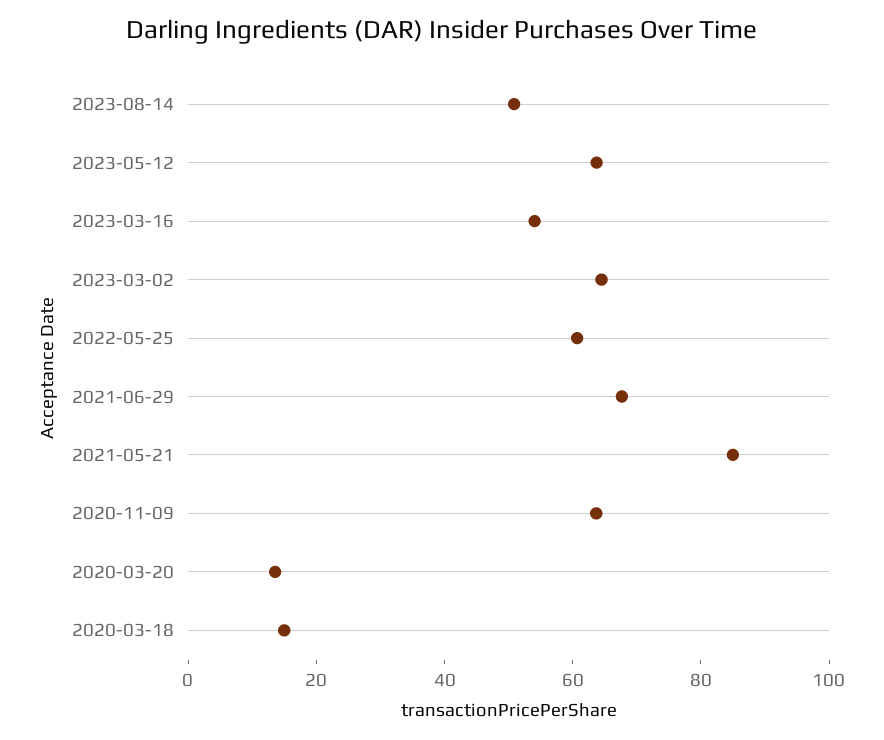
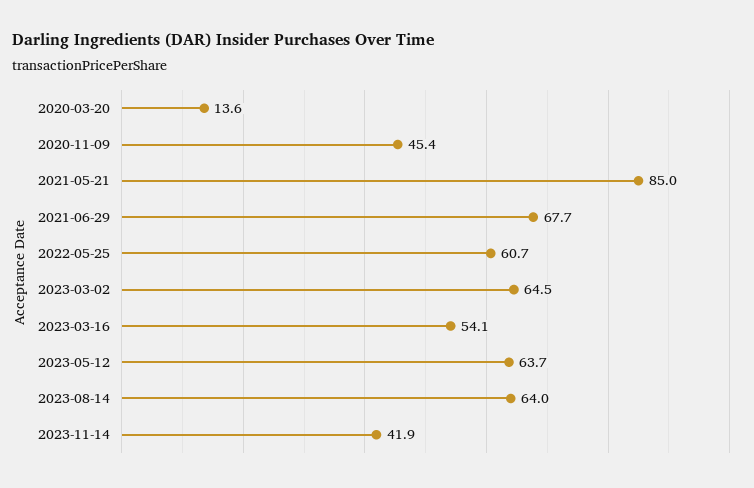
2023-08-14: 50 -> 64
2020-11-09: 65 -> 45.4
2020-03-18: 15 -> none
2023-11-14: none -> 41.9

